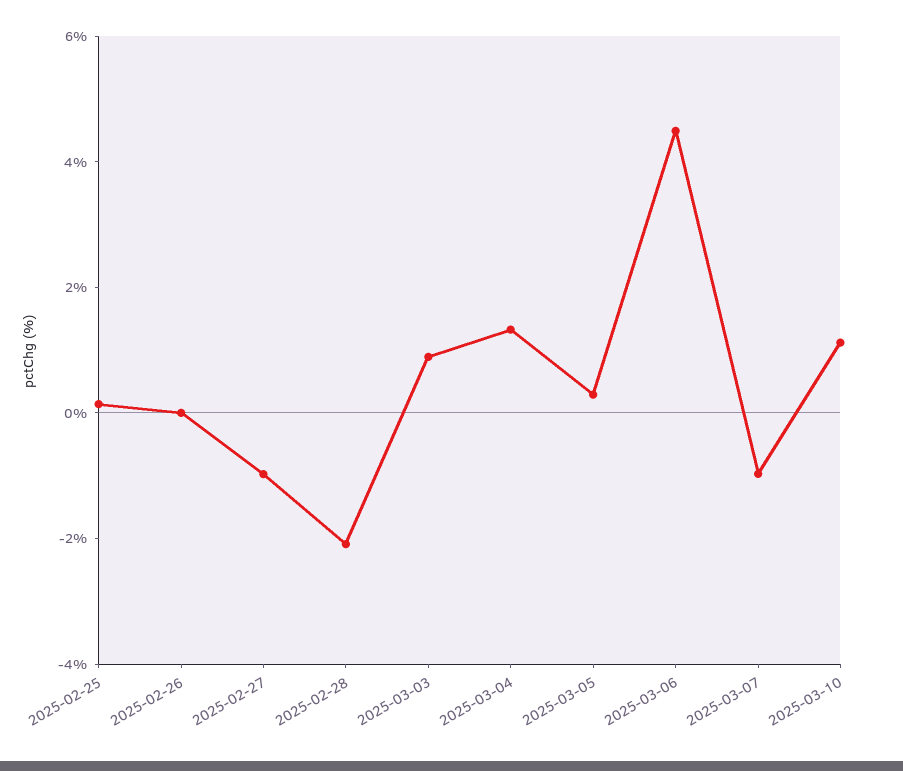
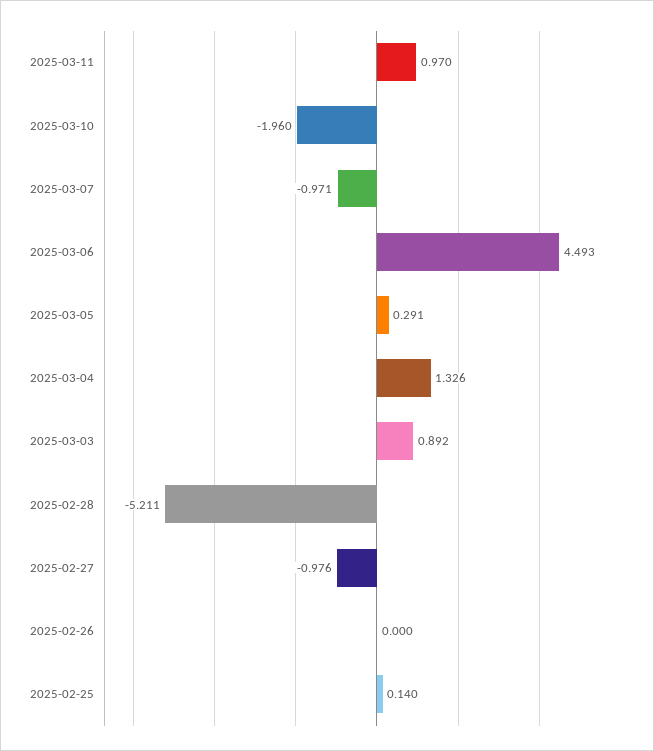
2025-02-28: -2 -> -5.211
2025-03-10: 1 -> -1.96
2025-03-11: none -> 0.97

